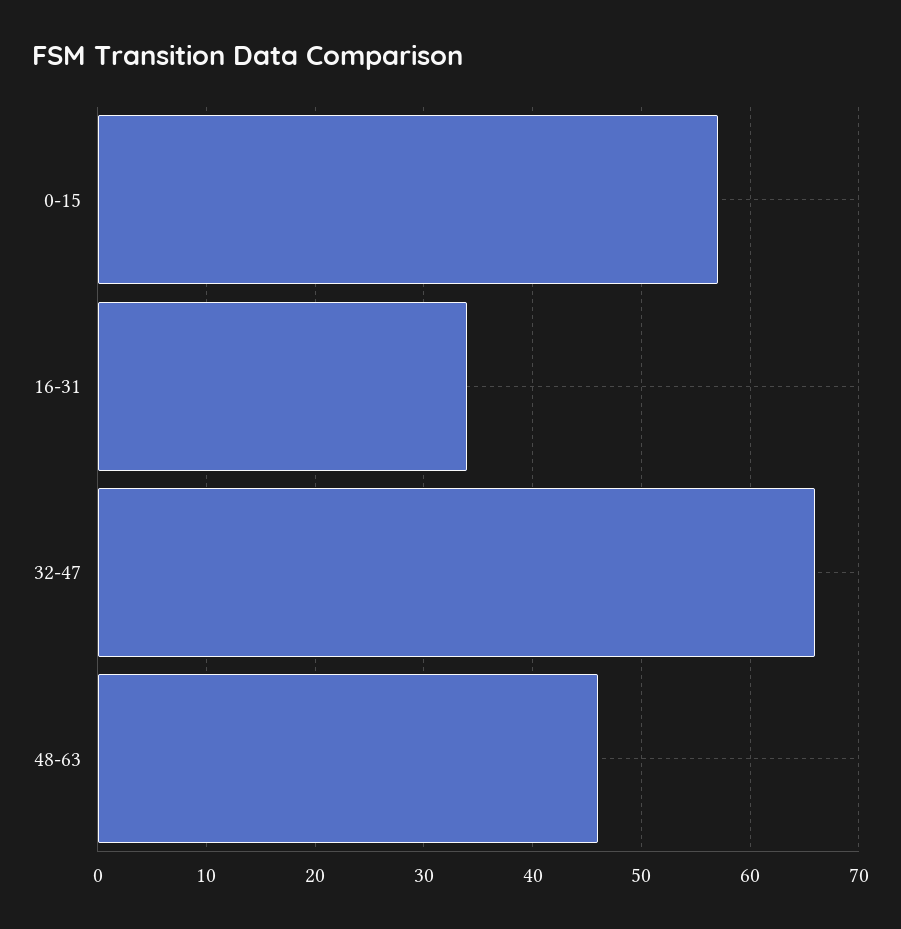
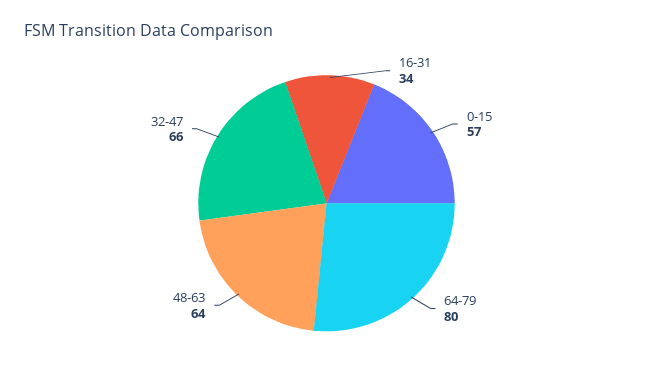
48-63: 46 -> 64
64-79: none -> 80

